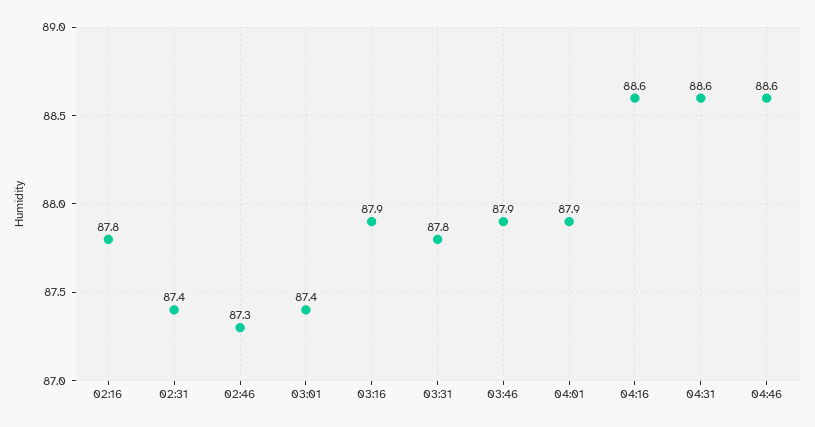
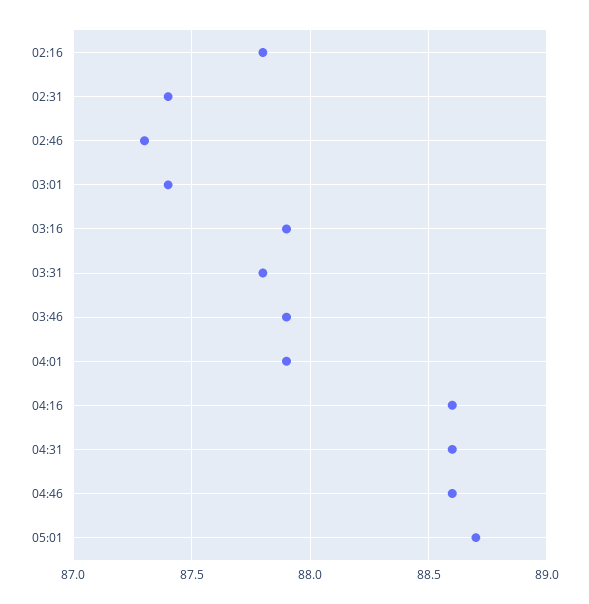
05:01: none -> 88.7

